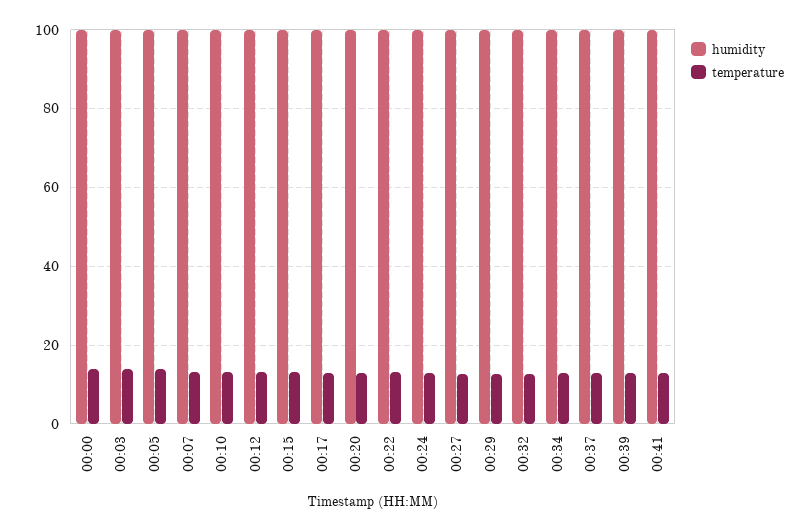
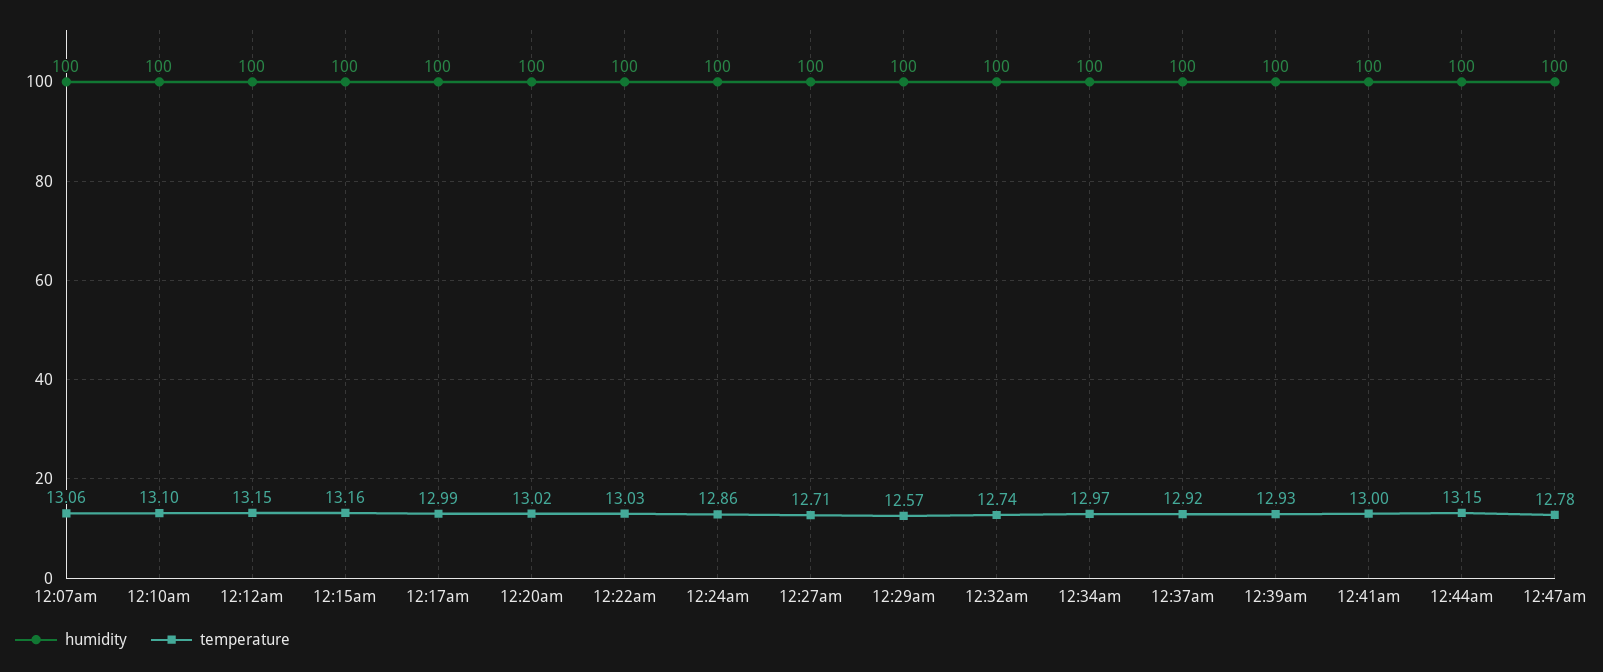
humidity, 00:00: 100 -> none
temperature, 00:00: 14 -> none
humidity, 00:03: 100 -> none
temperature, 00:03: 14 -> none
humidity, 00:05: 100 -> none
temperature, 00:05: 14 -> none
humidity, 12:44am: none -> 100
temperature, 12:44am: none -> 13.15
humidity, 12:47am: none -> 100
temperature, 12:47am: none -> 12.78

